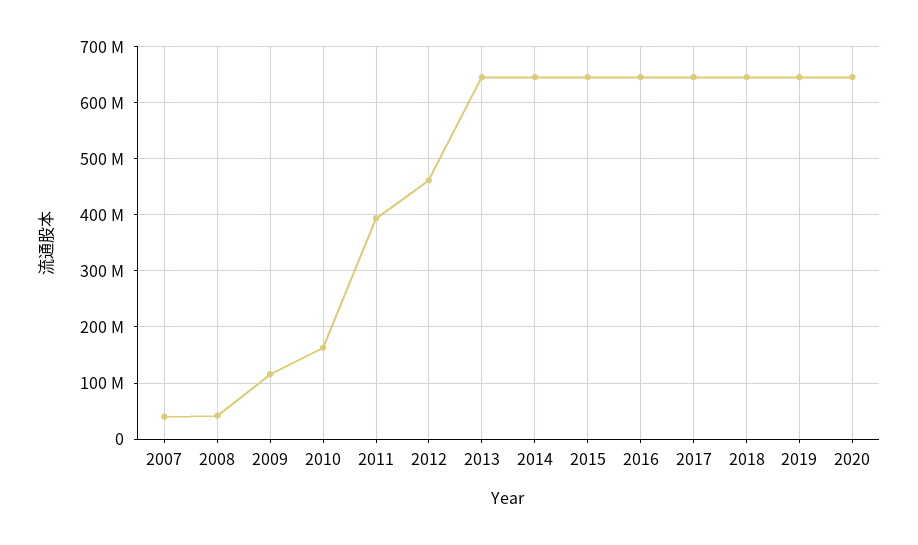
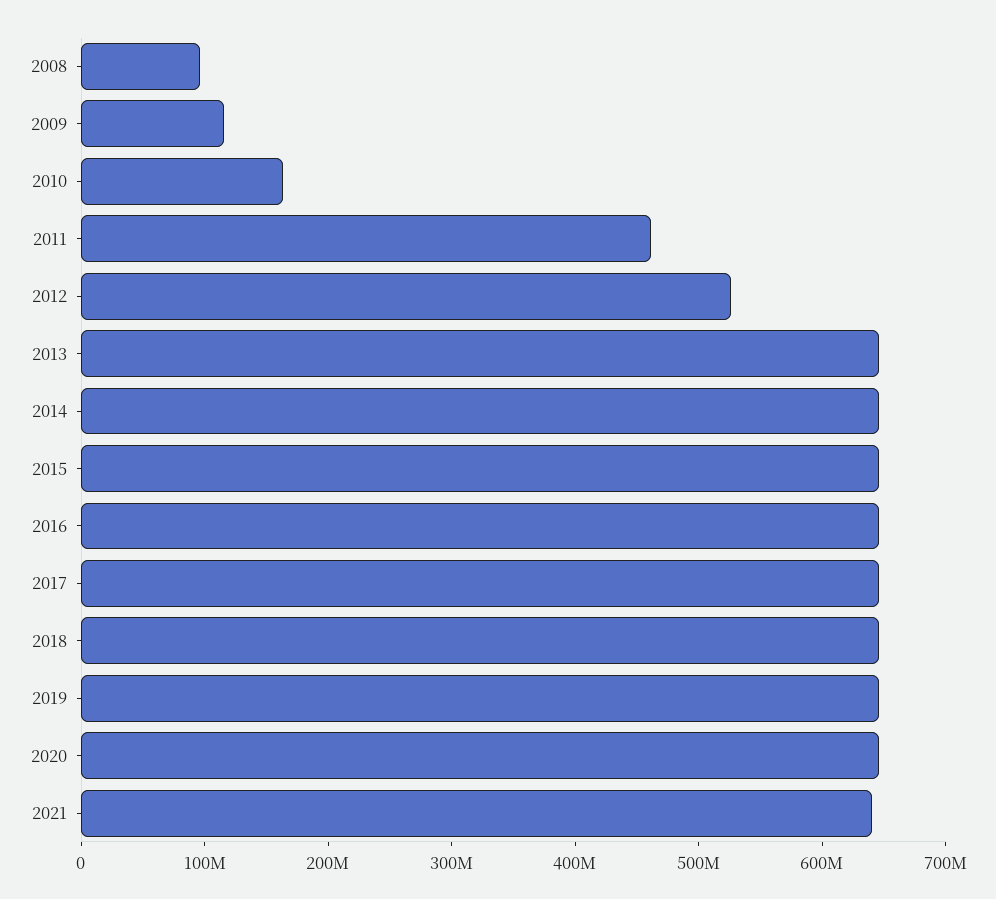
2007: 40000000 -> none
2008: 40000000 -> 100000000
2011: 400000000 -> 460000000
2012: 460000000 -> 520000000
2021: none -> 640000000

